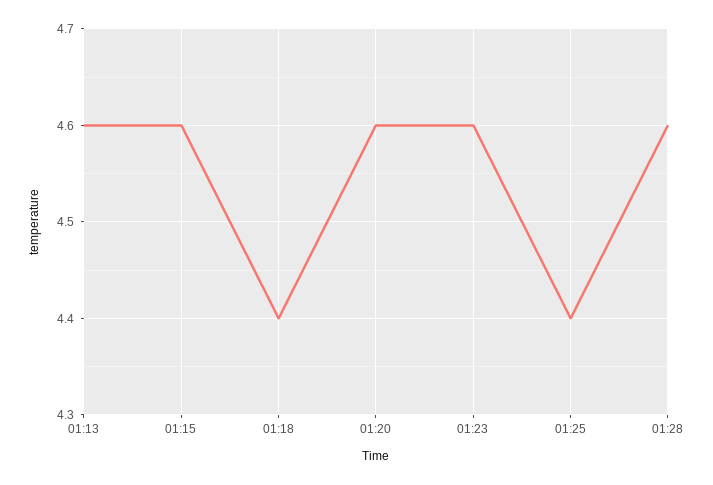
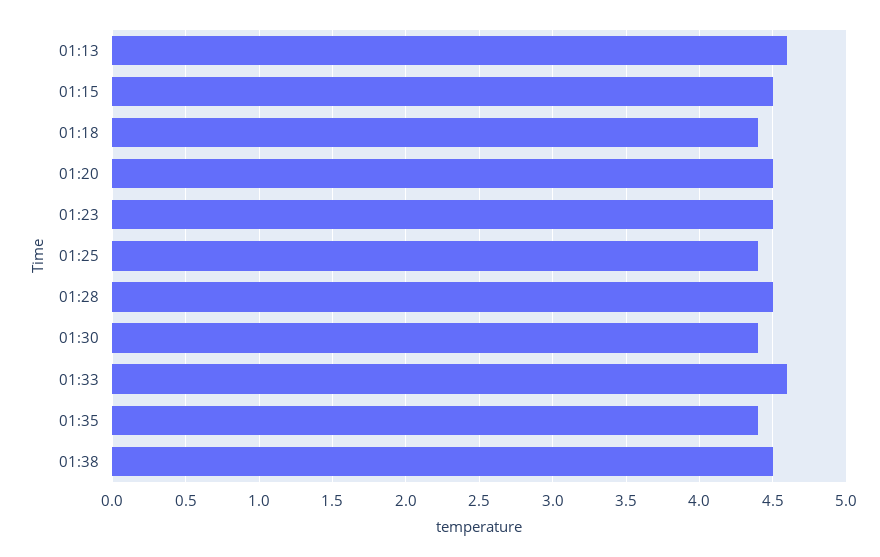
01:15: 4.6 -> 4.5
01:20: 4.6 -> 4.5
01:23: 4.6 -> 4.5
01:28: 4.6 -> 4.5
01:30: none -> 4.4
01:33: none -> 4.6
01:35: none -> 4.4
01:38: none -> 4.5

